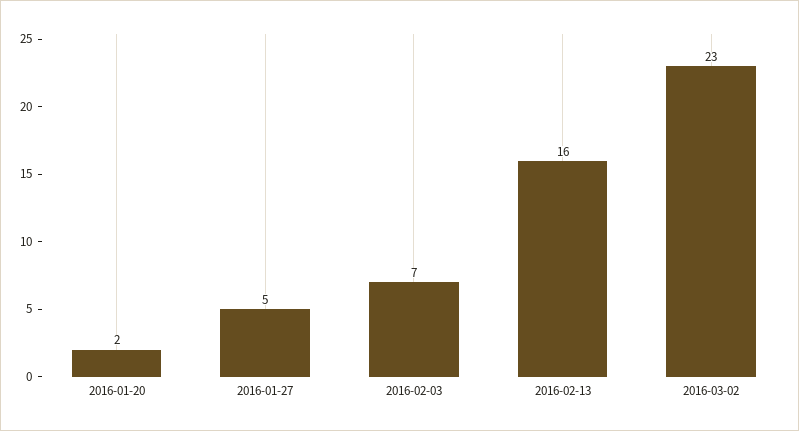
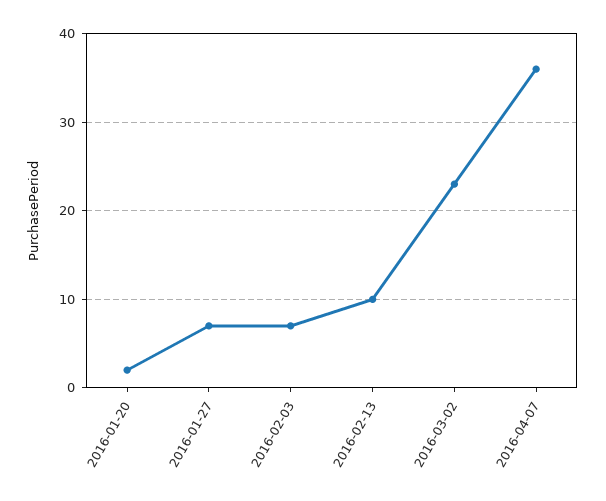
2016-01-27: 5 -> 7
2016-02-13: 16 -> 10
2016-04-07: none -> 36

